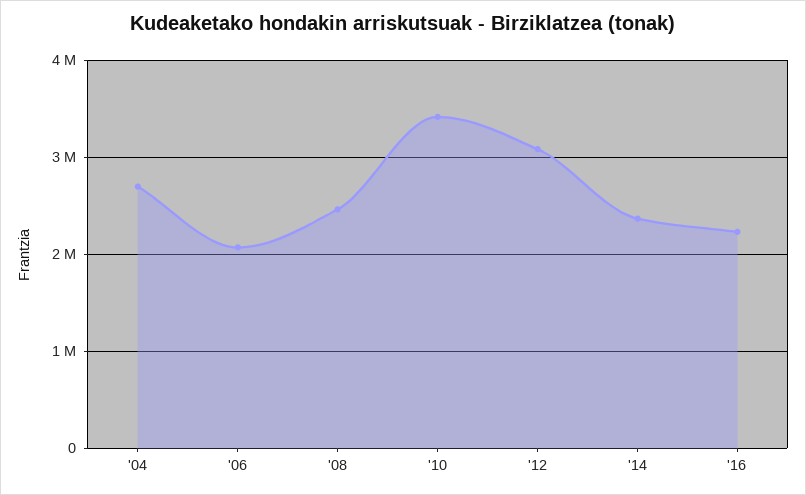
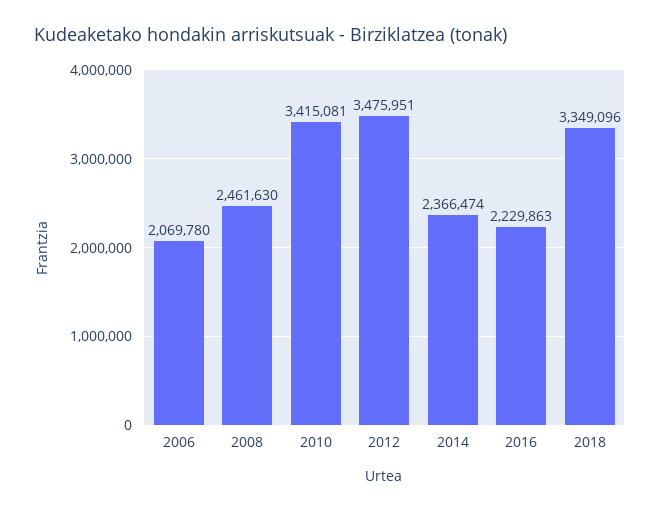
'04: 2700000 -> none
'12: 3100000 -> 3475951
2018: none -> 3349096

